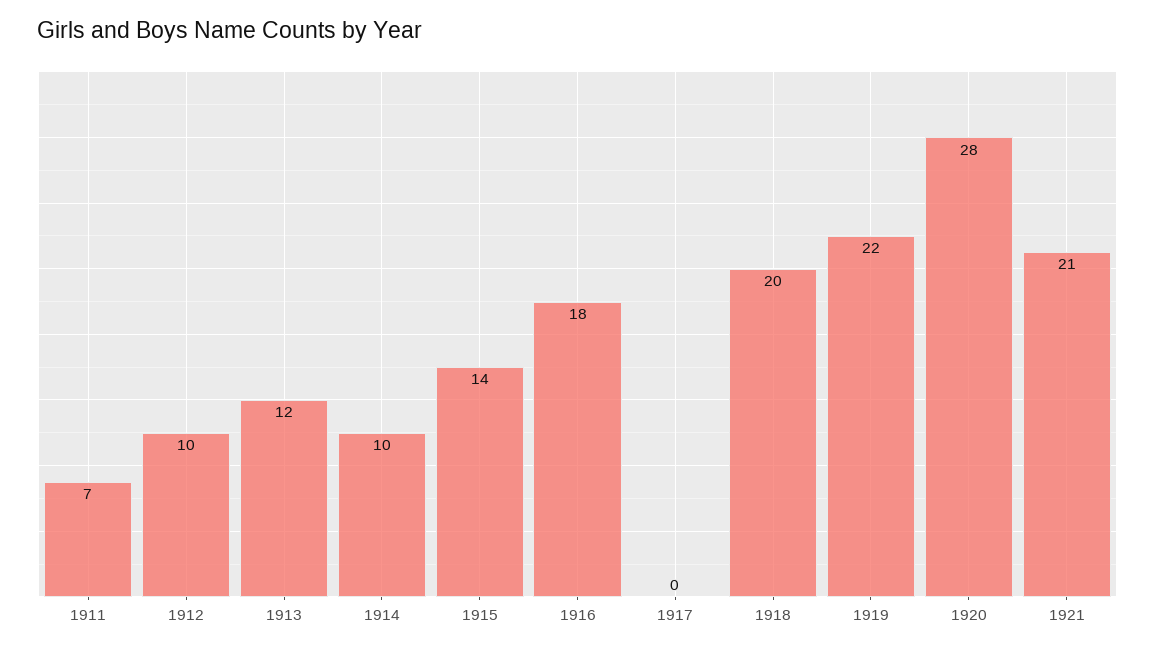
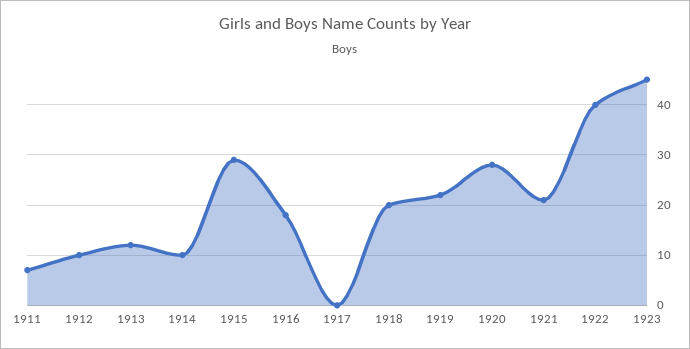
1915: 14 -> 30
1922: none -> 40
1923: none -> 45

